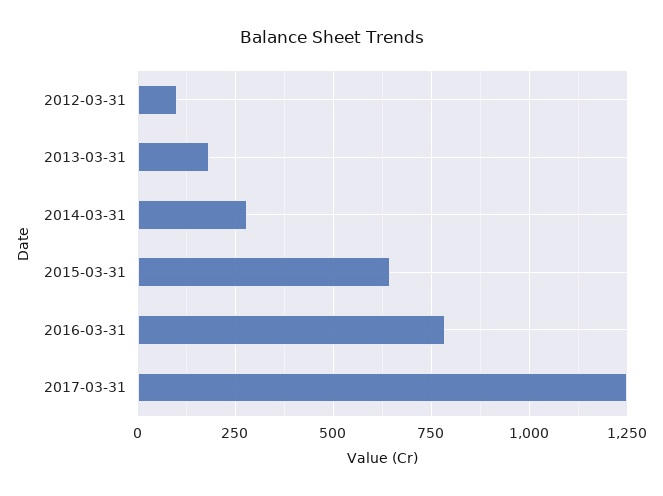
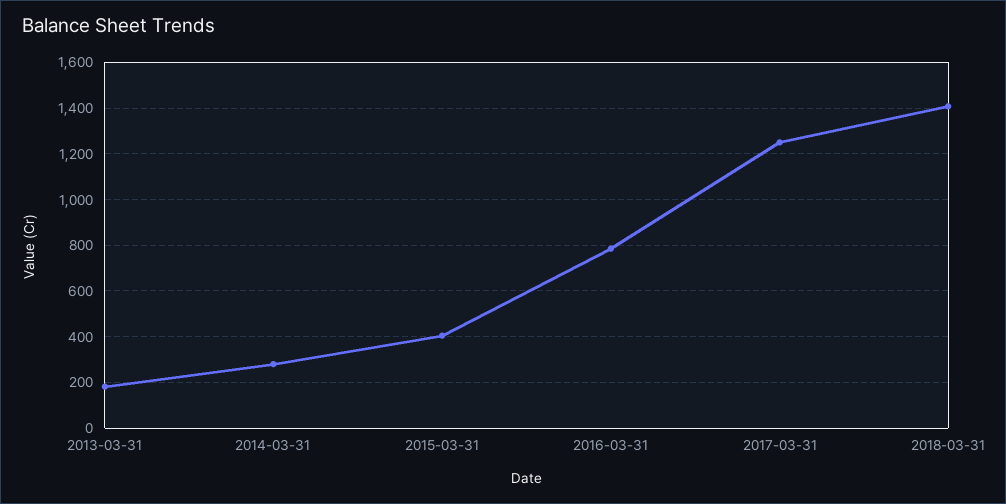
2012-03-31: 100 -> none
2015-03-31: 650 -> 400
2018-03-31: none -> 1400

